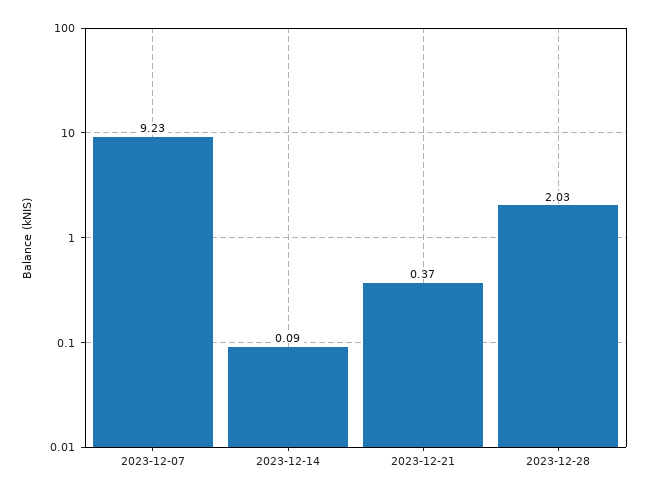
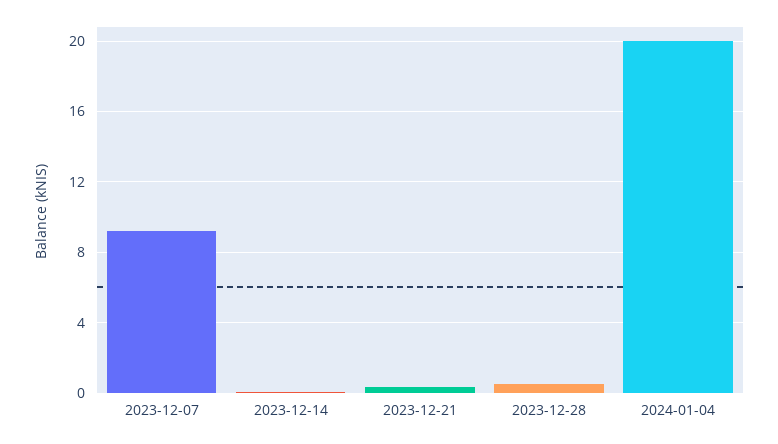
2023-12-28: 2.03 -> 0.5
2024-01-04: none -> 20

